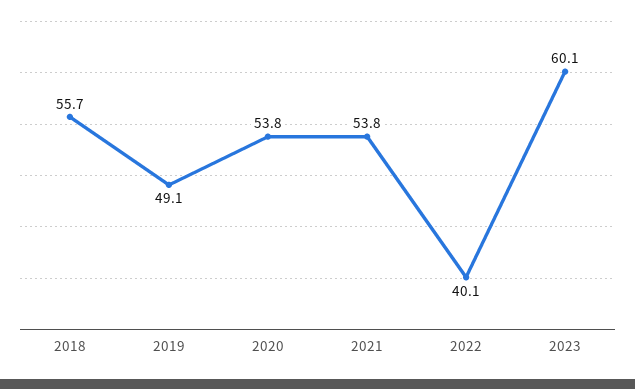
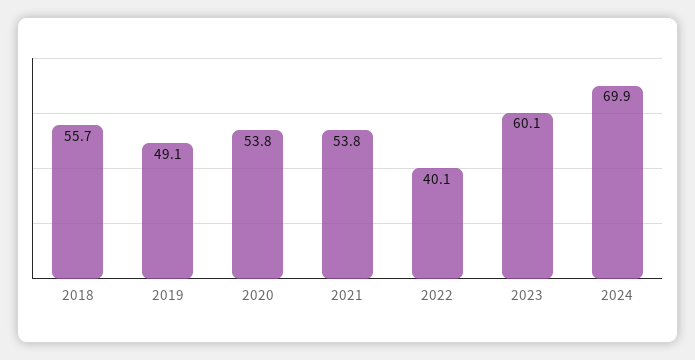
2024: none -> 69.9

